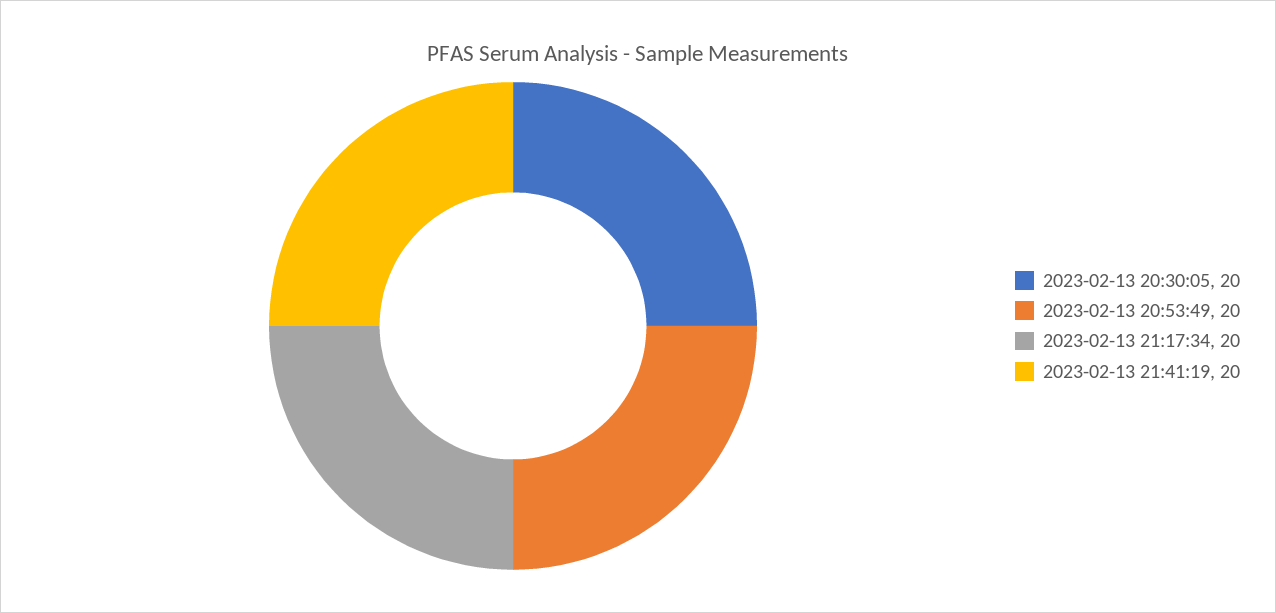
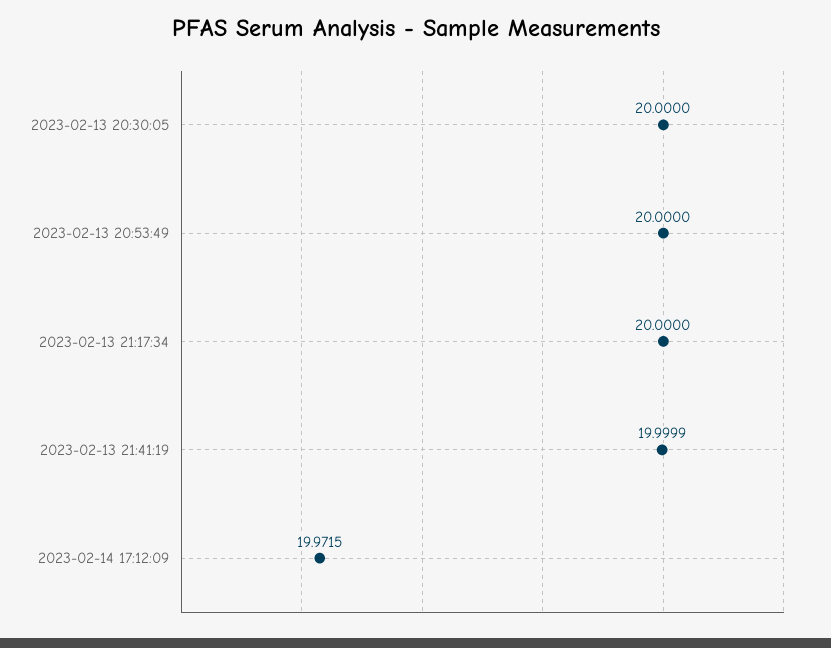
2023-02-13 21:41:19: 20 -> 19.9999
2023-02-14 17:12:09: none -> 19.9715

